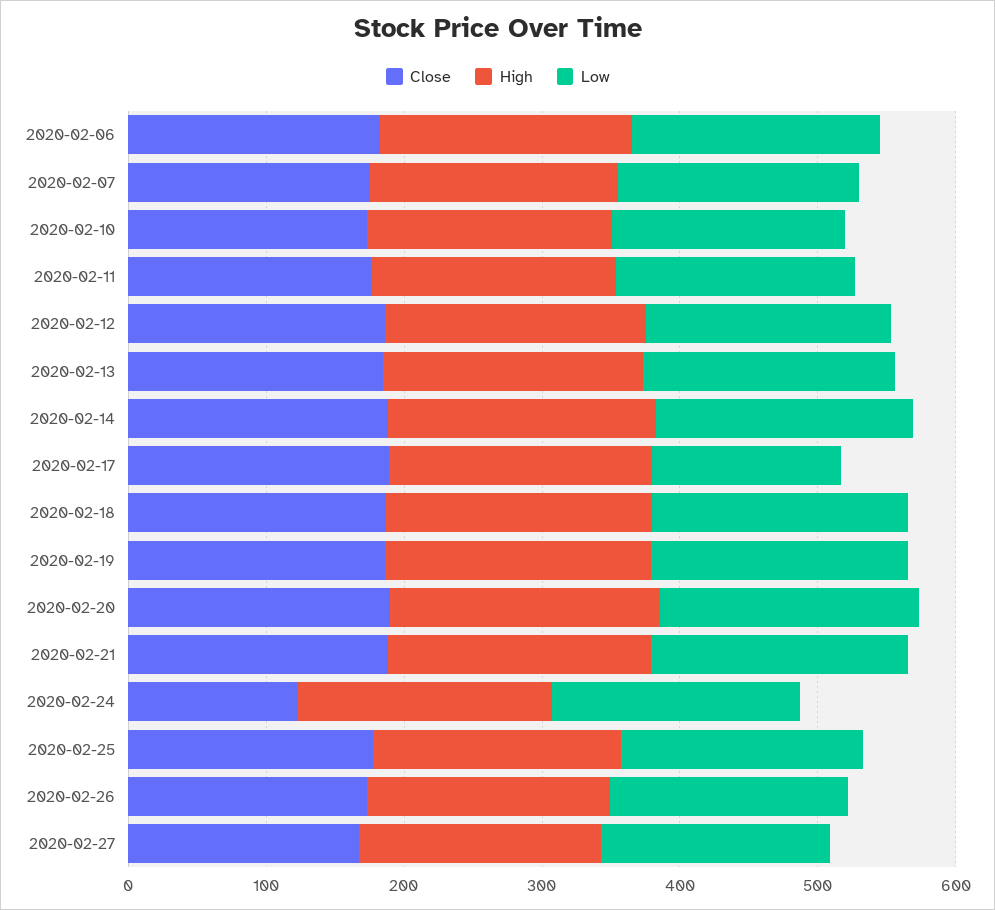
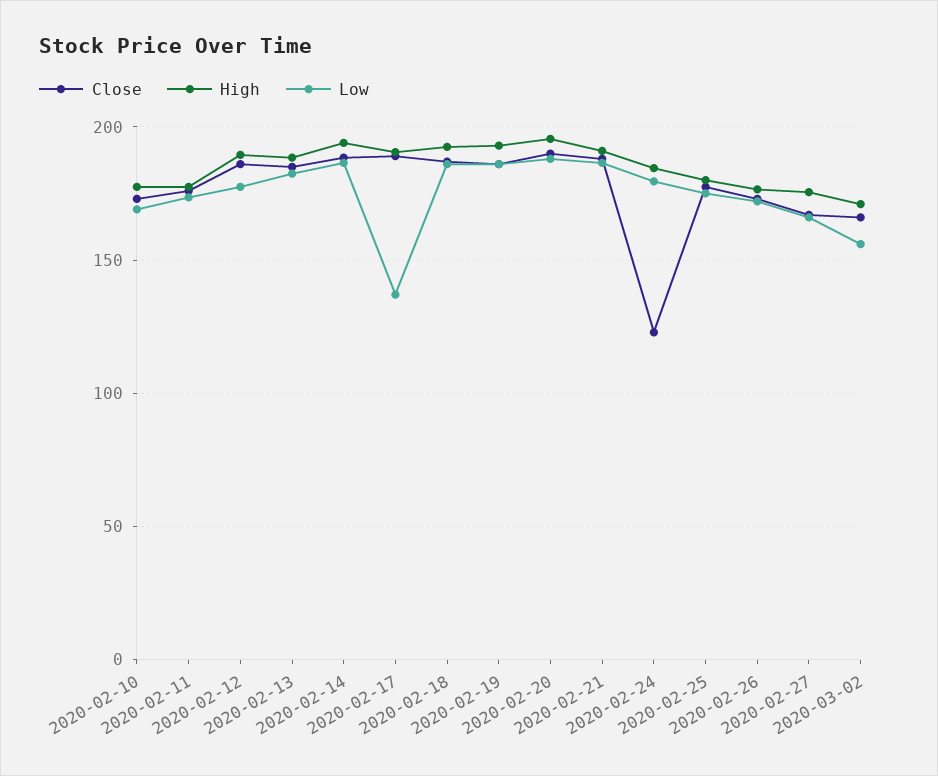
Close, 2020-02-06: 180 -> none
High, 2020-02-06: 180 -> none
Low, 2020-02-06: 180 -> none
Close, 2020-02-07: 180 -> none
High, 2020-02-07: 180 -> none
Low, 2020-02-07: 180 -> none
Close, 2020-03-02: none -> 165
High, 2020-03-02: none -> 170
Low, 2020-03-02: none -> 155

